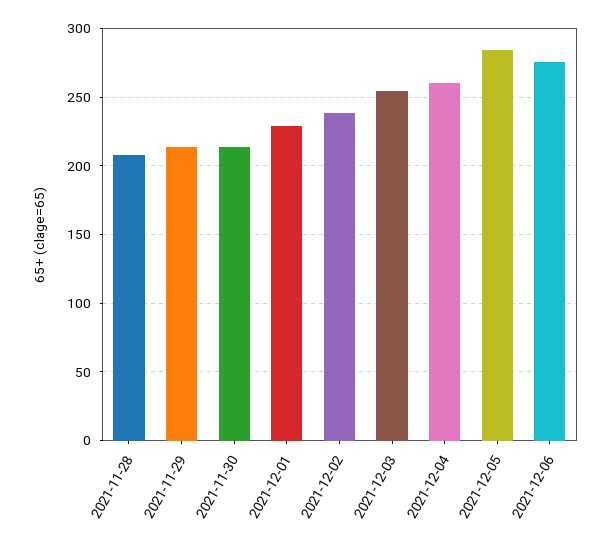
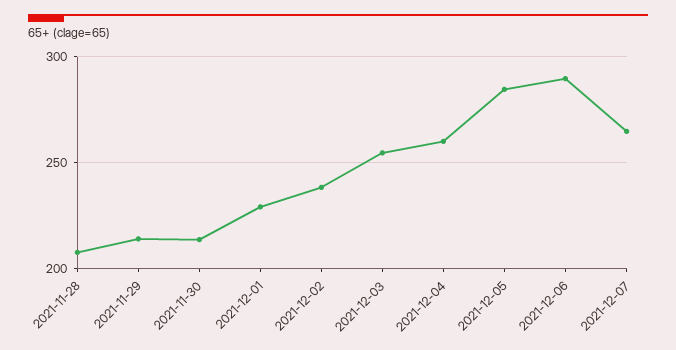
2021-12-06: 275 -> 290
2021-12-07: none -> 265

